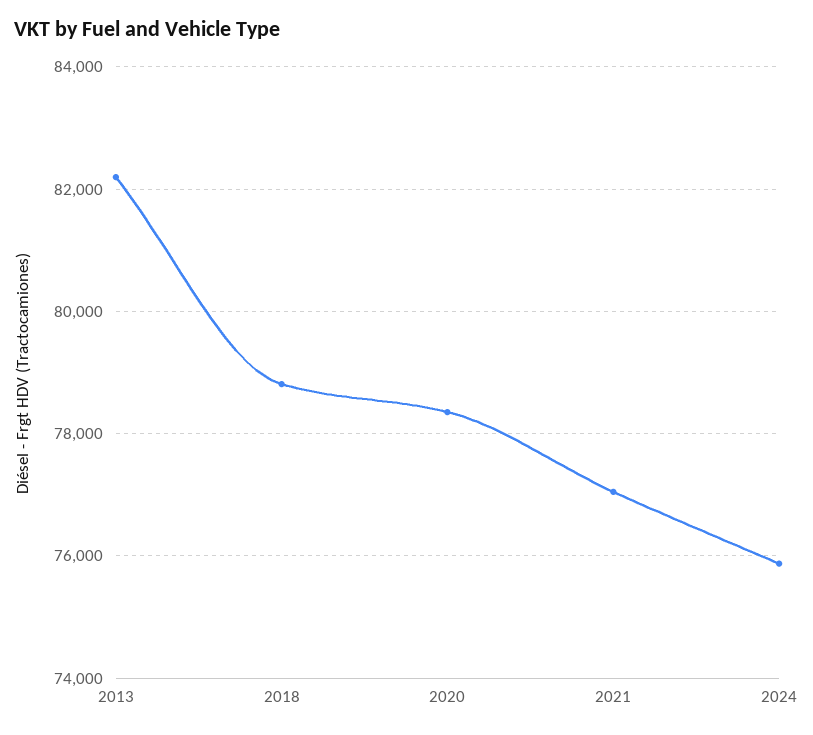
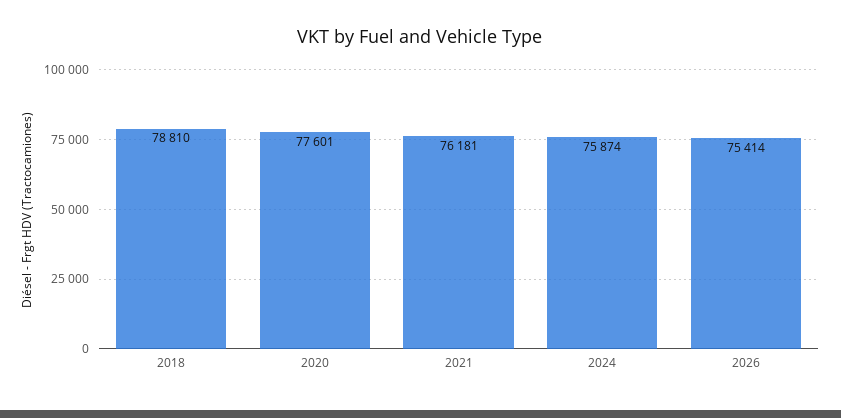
2013: 82200 -> none
2020: 78400 -> 77601
2021: 77000 -> 76181
2026: none -> 75414

